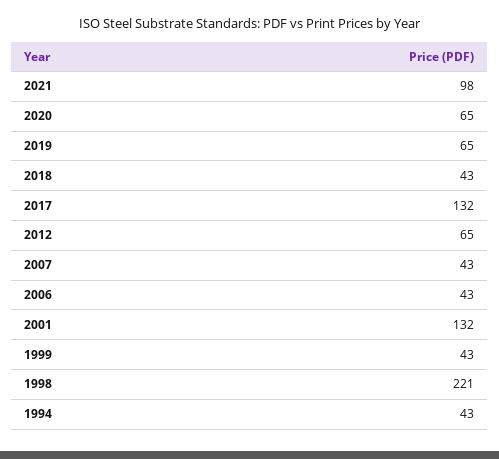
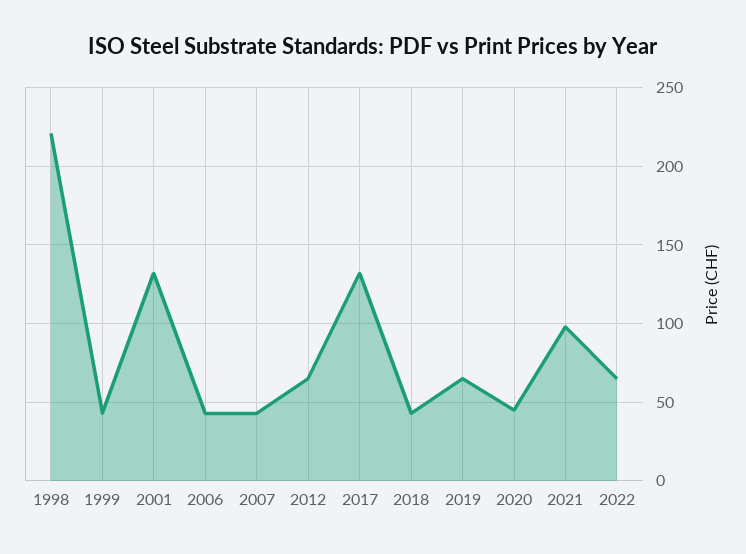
2020: 65 -> 45
1994: 43 -> none
2022: none -> 65

